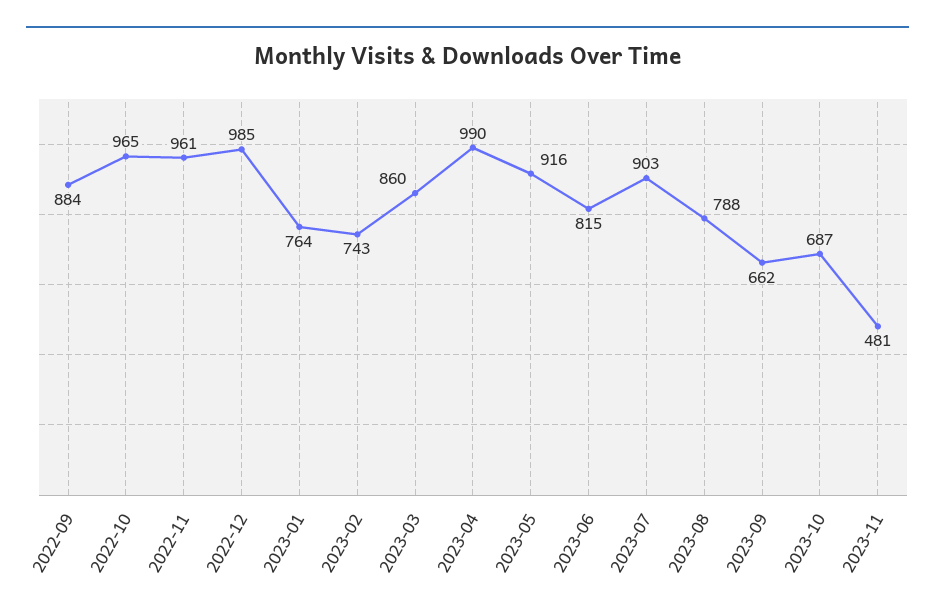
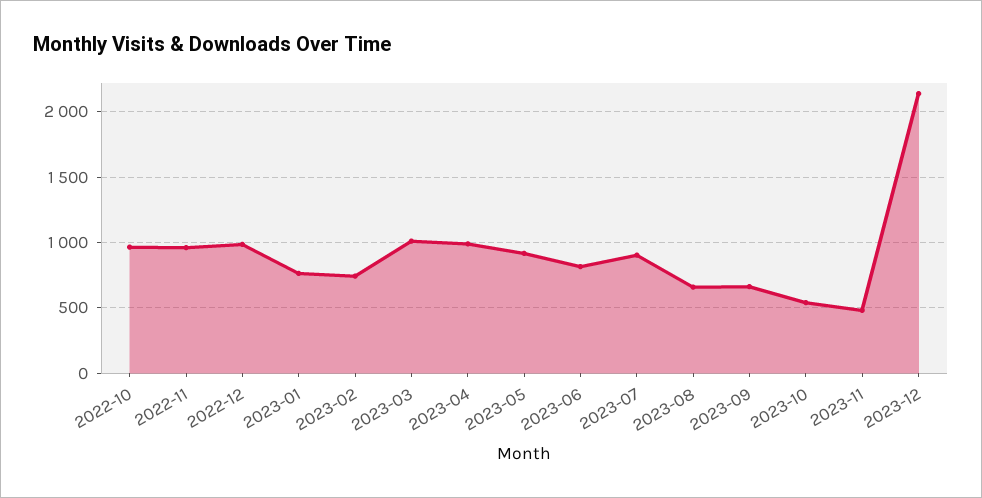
2022-09: 884 -> none
2023-03: 860 -> 1000
2023-08: 788 -> 650
2023-10: 687 -> 550
2023-12: none -> 2150

